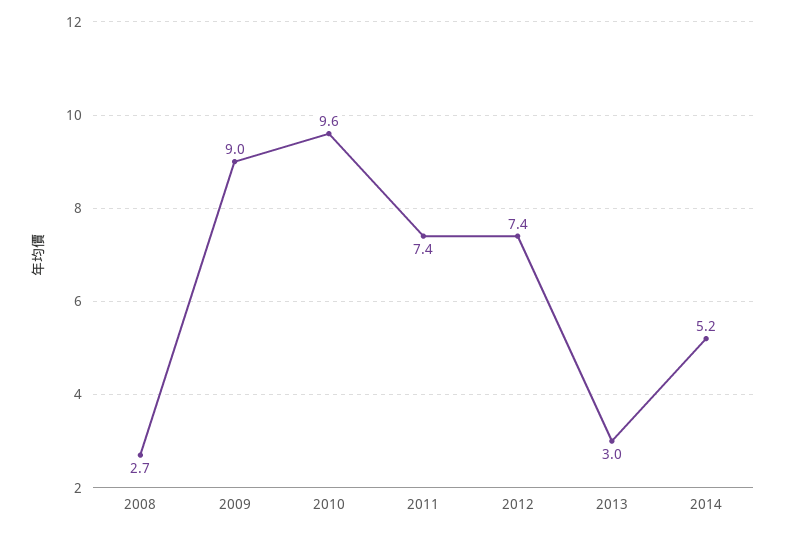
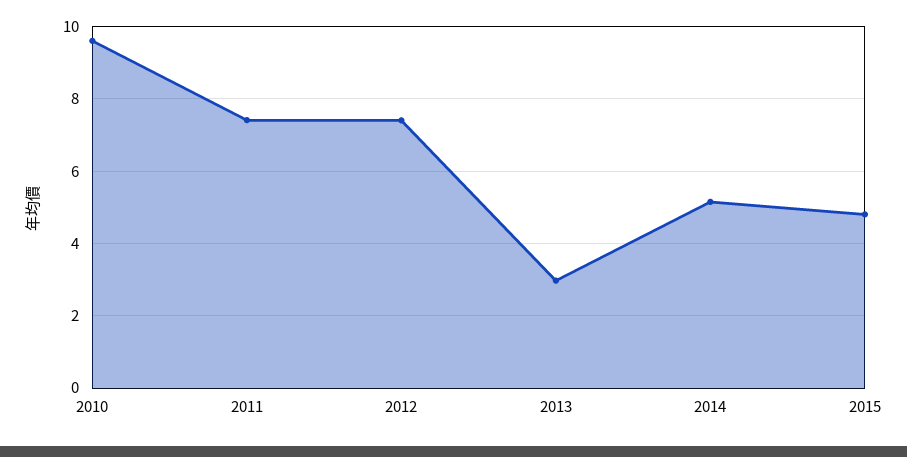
2008: 2.7 -> none
2009: 9 -> none
2015: none -> 4.8

